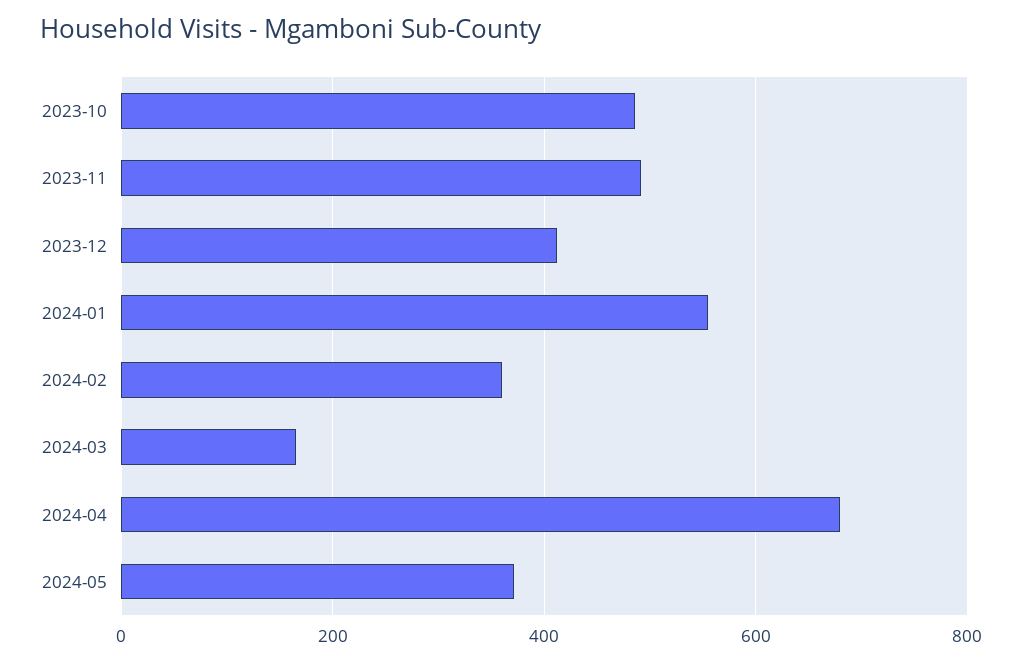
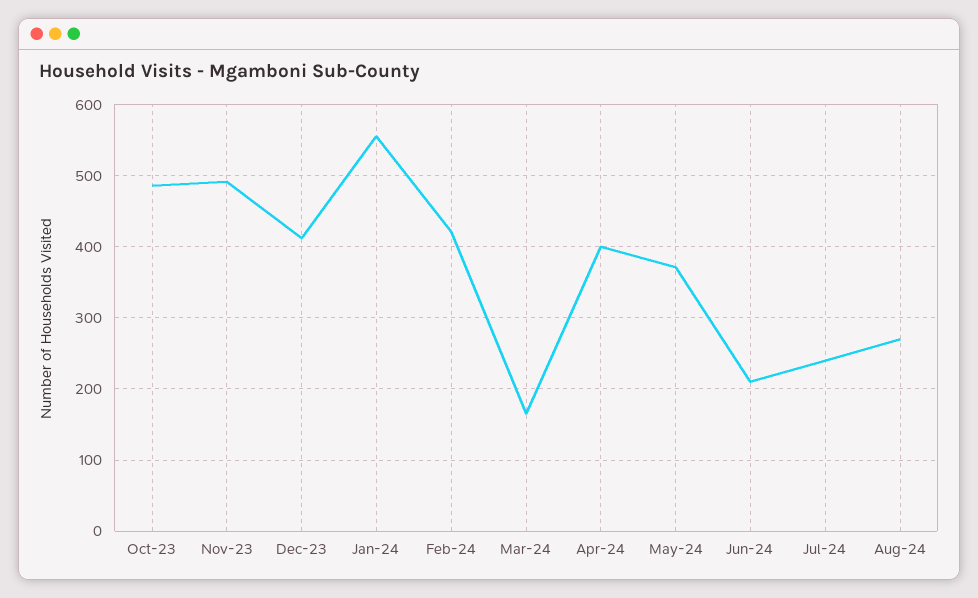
2024-02: 360 -> 420
2024-04: 680 -> 400
Jun-24: none -> 210
Jul-24: none -> 240
Aug-24: none -> 270

